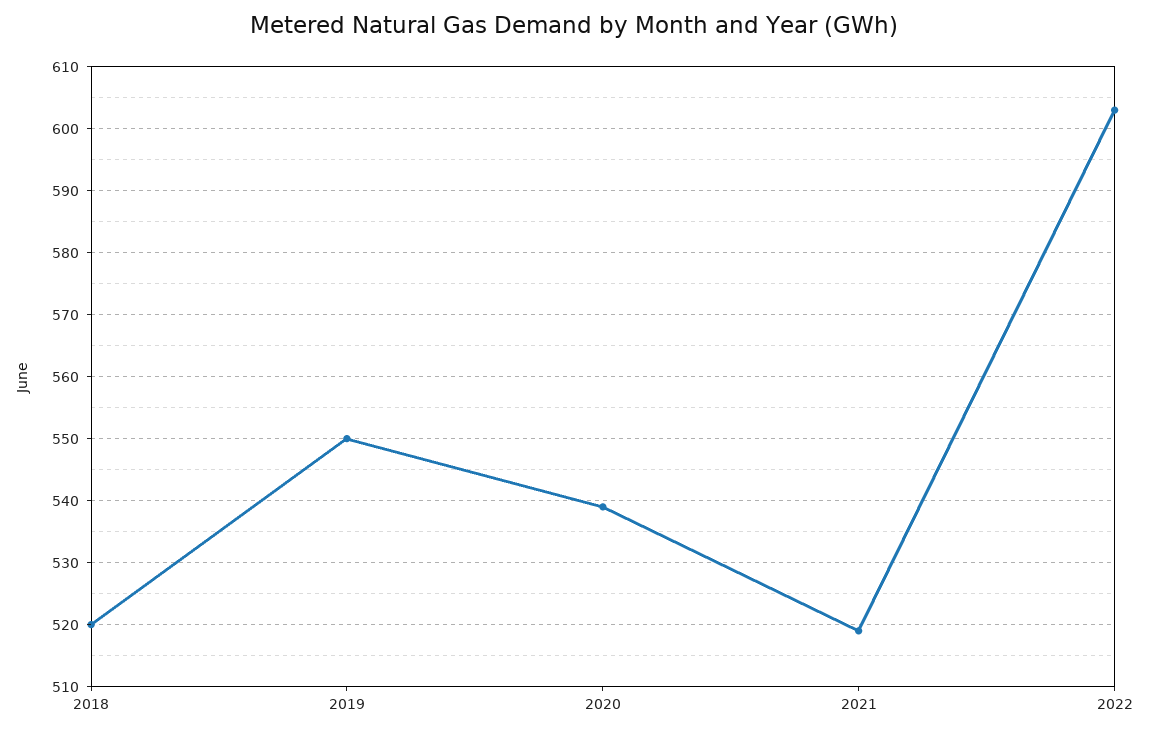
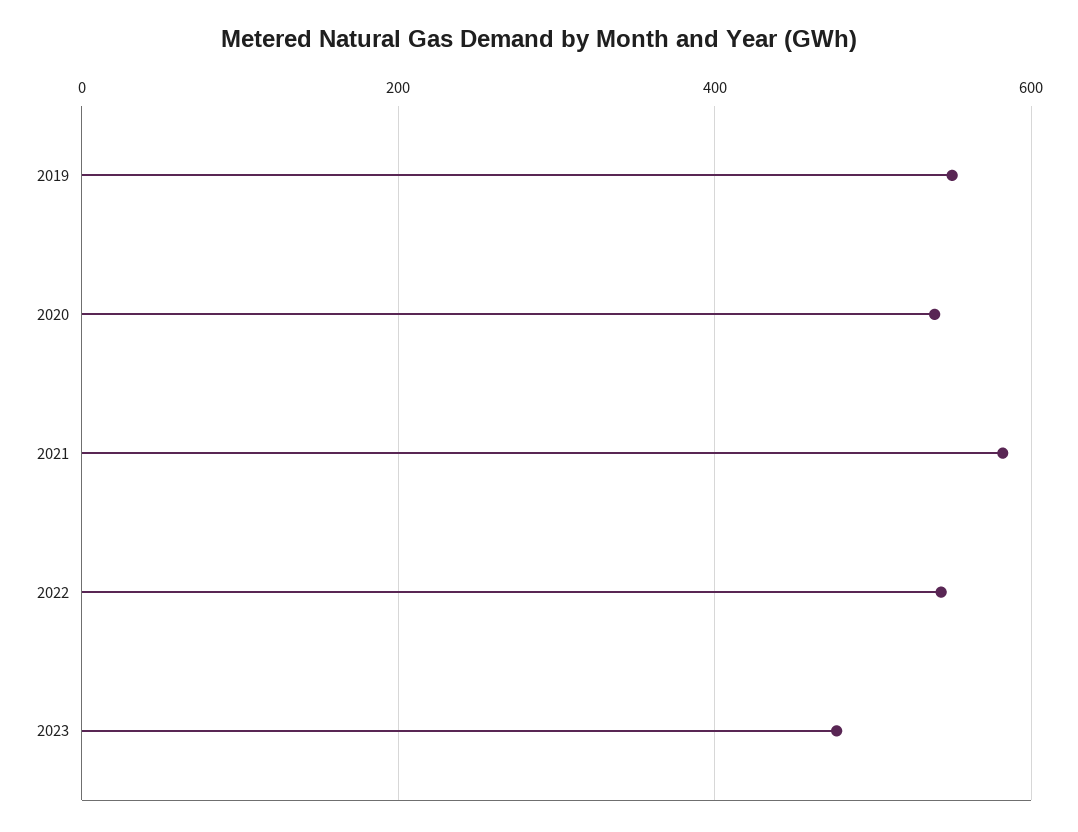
2018: 520 -> none
2021: 519 -> 580
2022: 603 -> 540
2023: none -> 480

